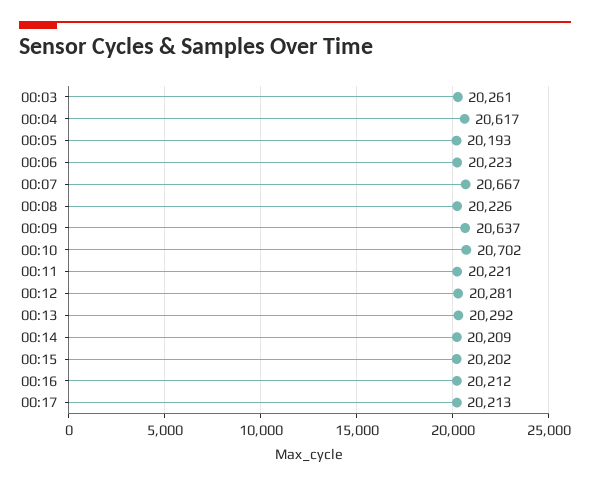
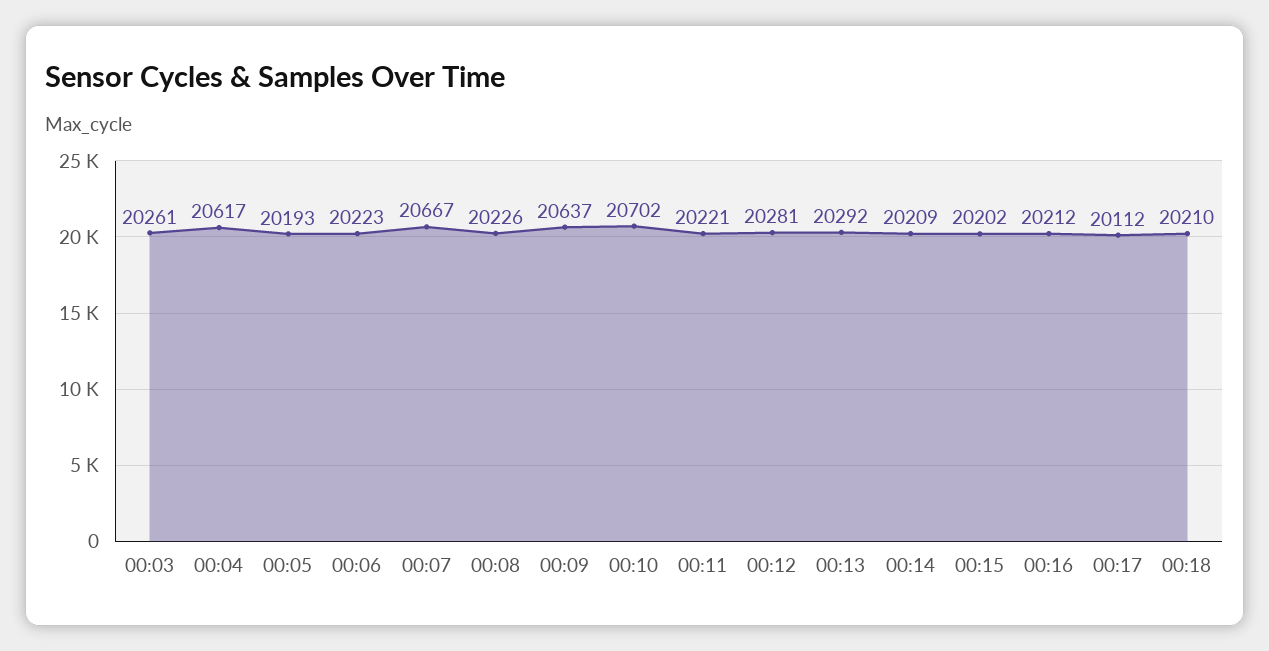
00:17: 20213 -> 20112
00:18: none -> 20210

